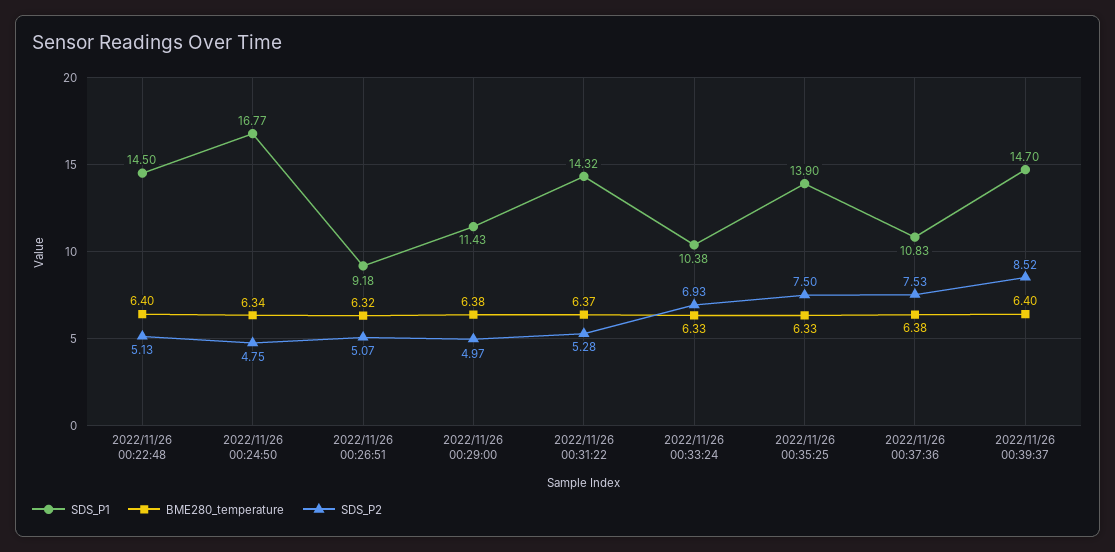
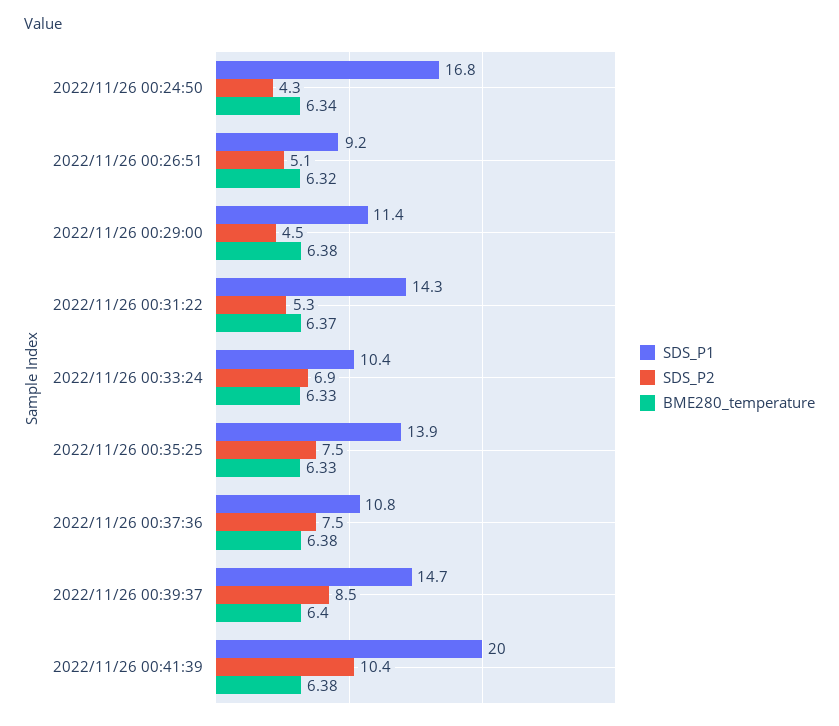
SDS_P1, 2022/11/26 00:22:48: 14.5 -> none
BME280_temperature, 2022/11/26 00:22:48: 6.4 -> none
SDS_P2, 2022/11/26 00:22:48: 5.13 -> none
SDS_P2, 2022/11/26 00:24:50: 4.75 -> 4.3
SDS_P2, 2022/11/26 00:29:00: 4.97 -> 4.5
SDS_P1, 2022/11/26 00:41:39: none -> 20
SDS_P2, 2022/11/26 00:41:39: none -> 10.4
BME280_temperature, 2022/11/26 00:41:39: none -> 6.38

